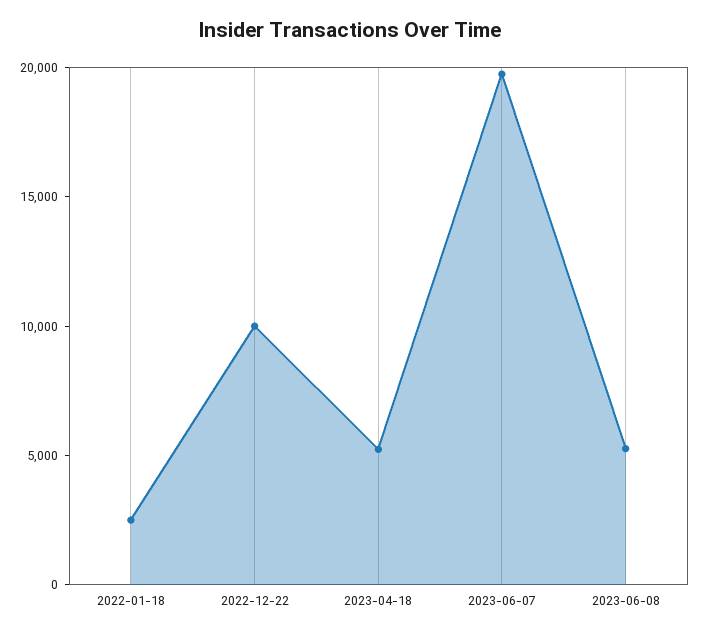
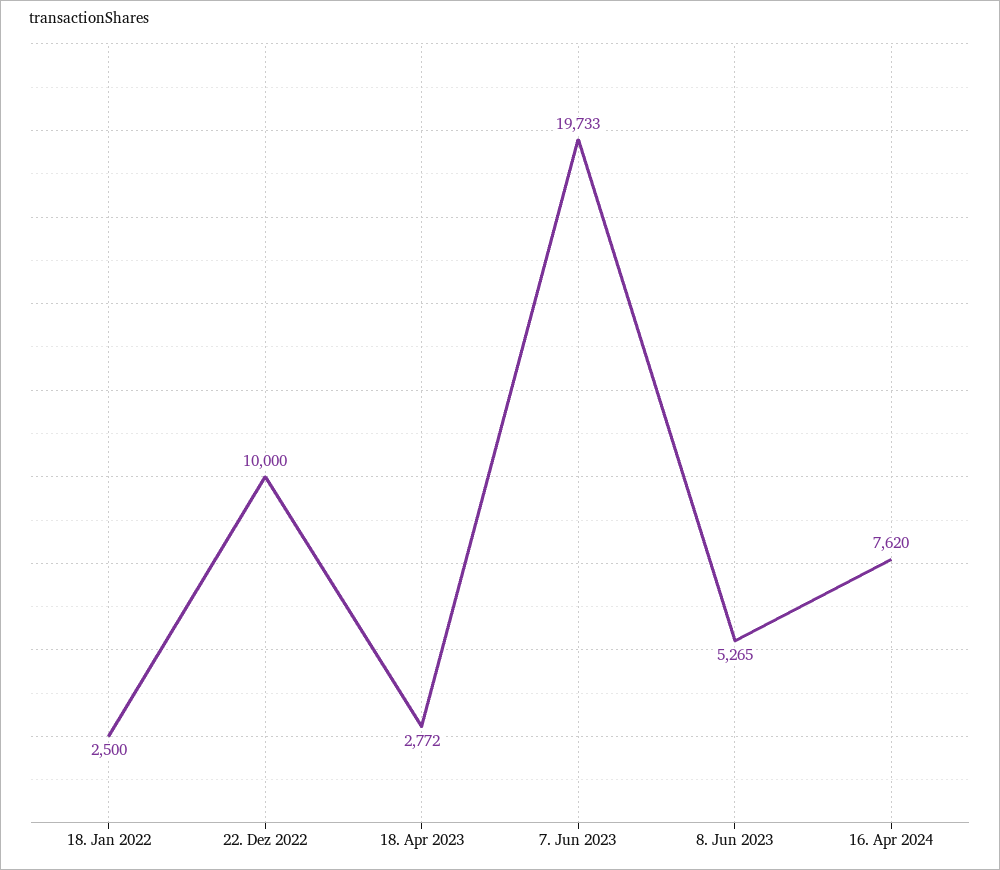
2023-04-18: 5000 -> 2772
16. Apr 2024: none -> 7620

